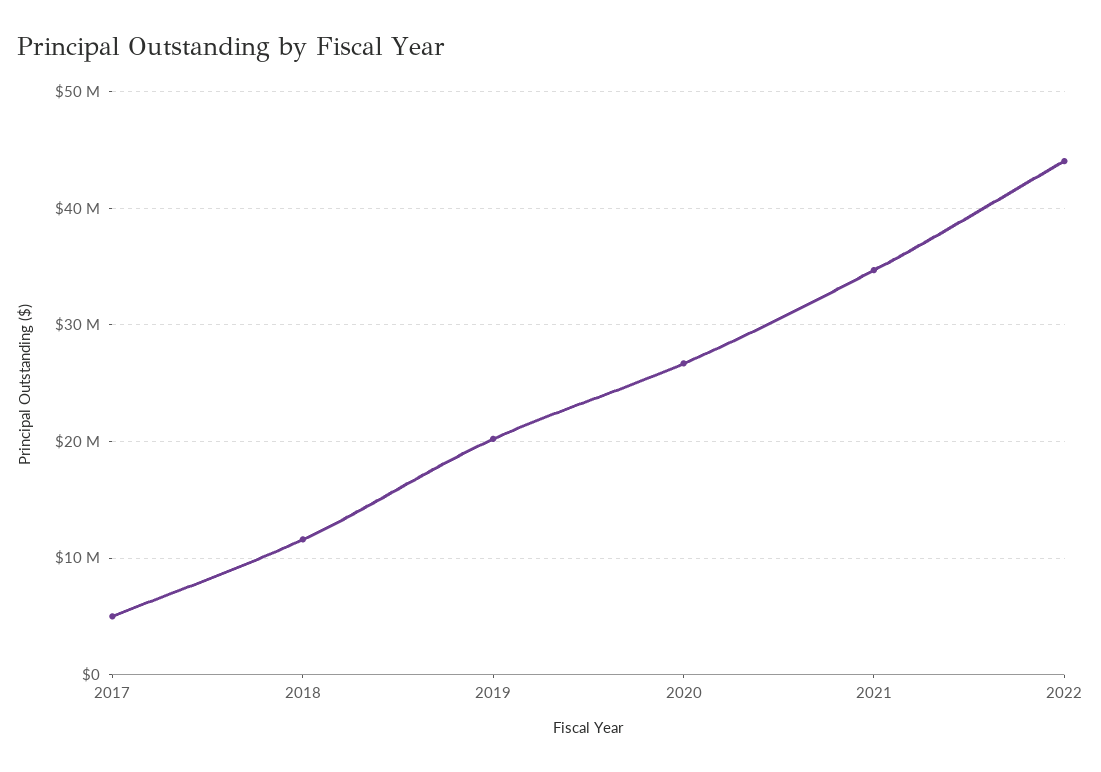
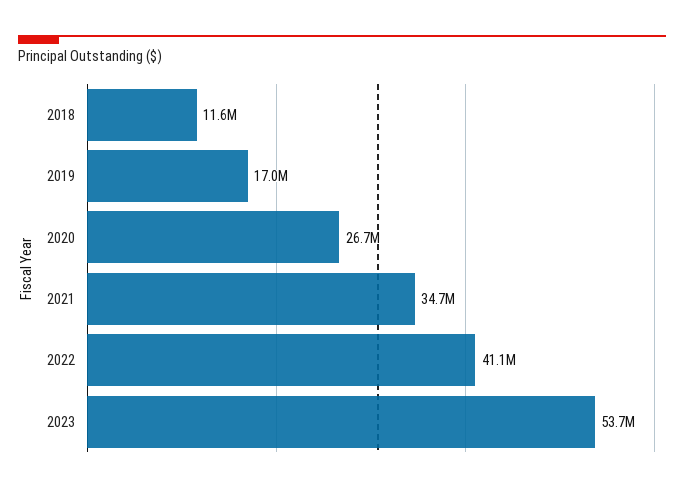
2017: 5000000 -> none
2019: 20000000 -> 17000000
2022: 44000000 -> 41100000
2023: none -> 53700000

